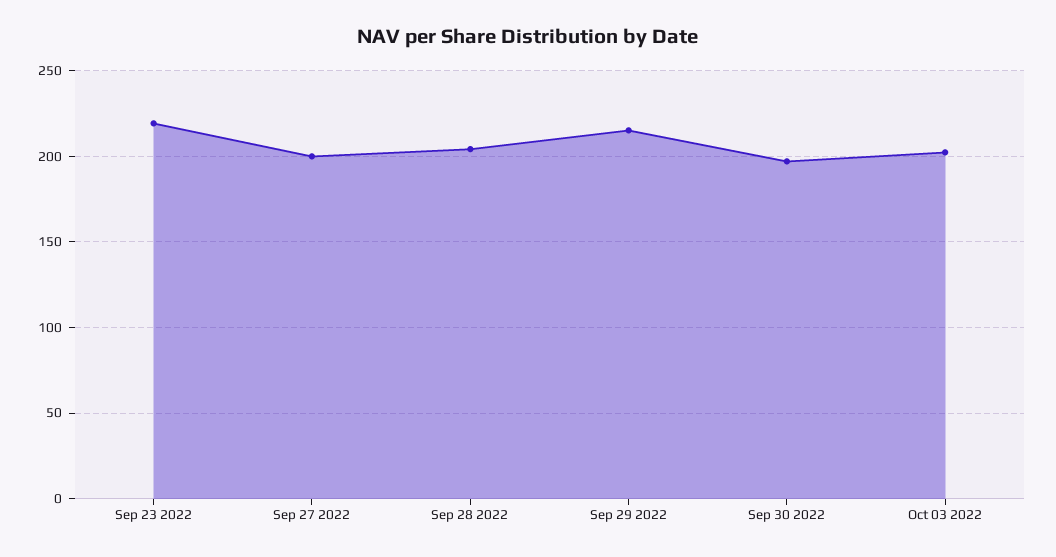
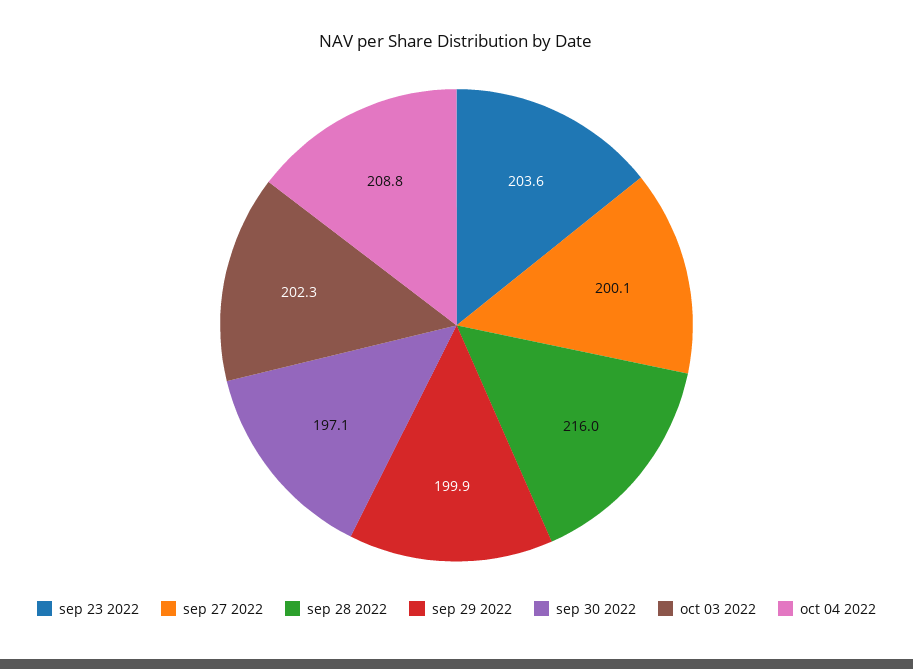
Sep 23 2022: 220 -> 203.6
Sep 28 2022: 205 -> 216
Sep 29 2022: 215 -> 199.9
oct 04 2022: none -> 208.8

